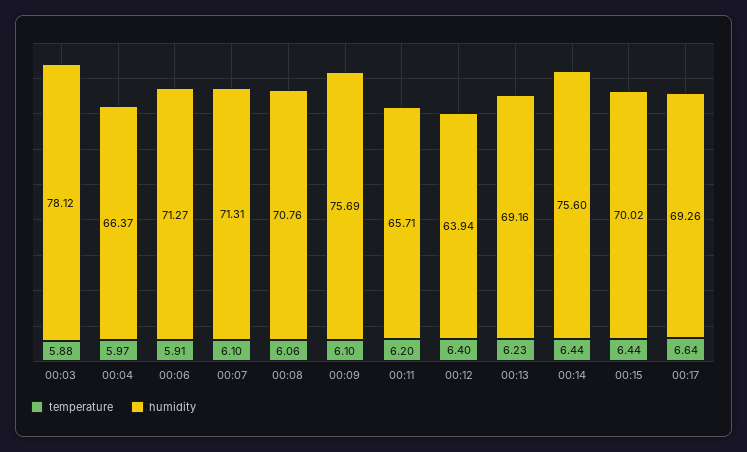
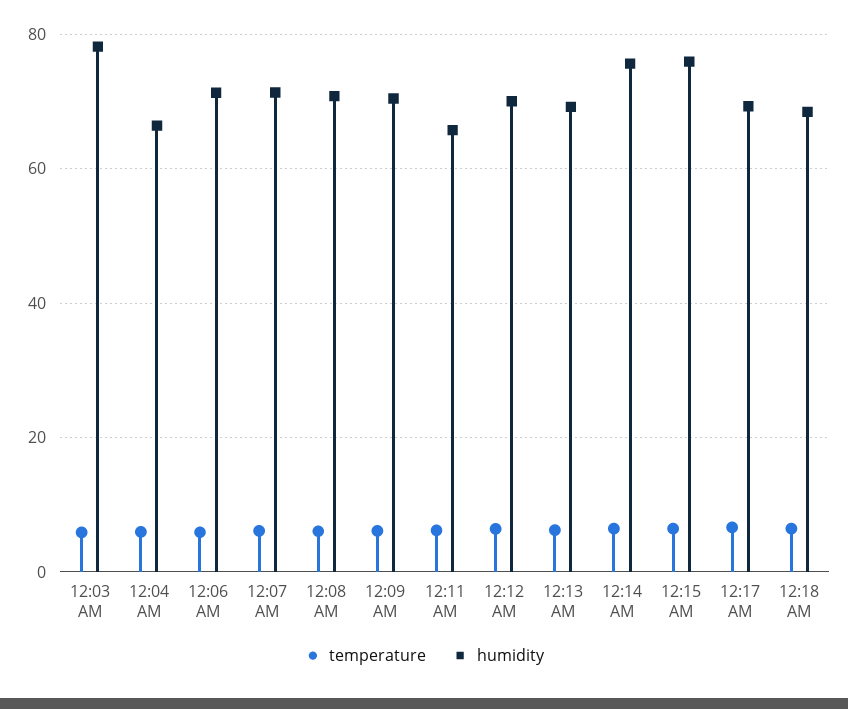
humidity, 00:09: 75.69 -> 70
humidity, 00:12: 63.94 -> 70
humidity, 00:15: 70.02 -> 76
temperature, 12:18 AM: none -> 6
humidity, 12:18 AM: none -> 68

